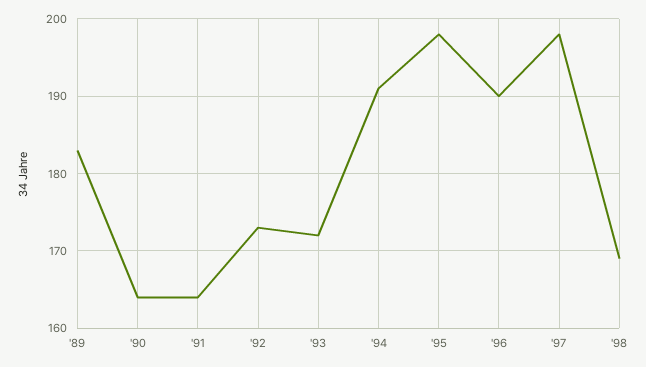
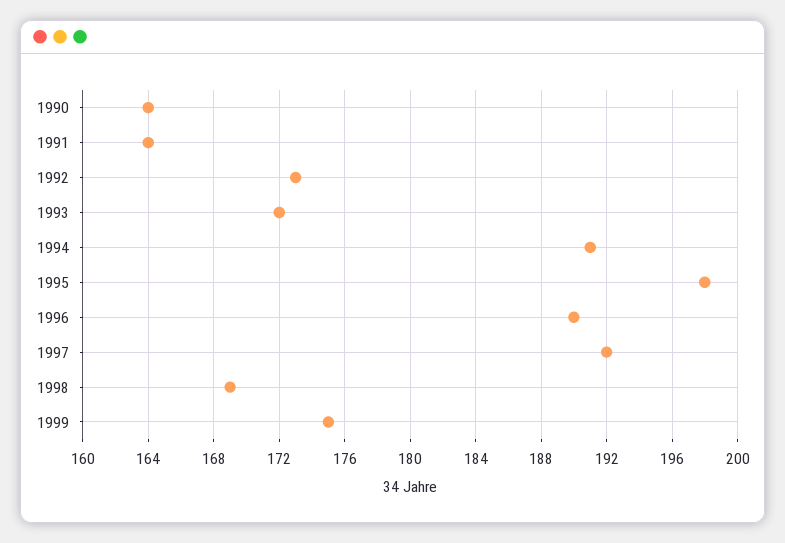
'89: 183 -> none
'97: 198 -> 192
1999: none -> 175

